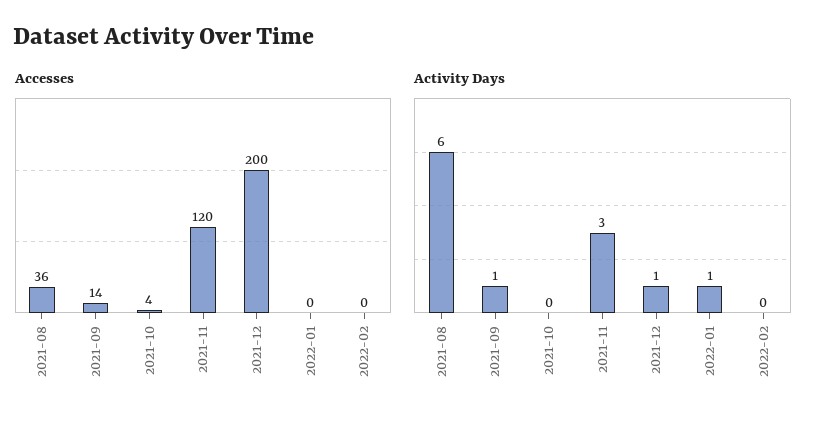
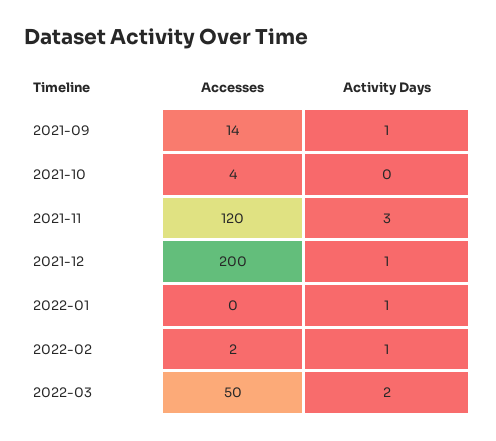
Accesses, 2021-08: 36 -> none
Accesses, 2022-02: 0 -> 2
Activity Days, 2021-08: 6 -> none
Activity Days, 2022-02: 0 -> 1
Accesses, 2022-03: none -> 50
Activity Days, 2022-03: none -> 2

